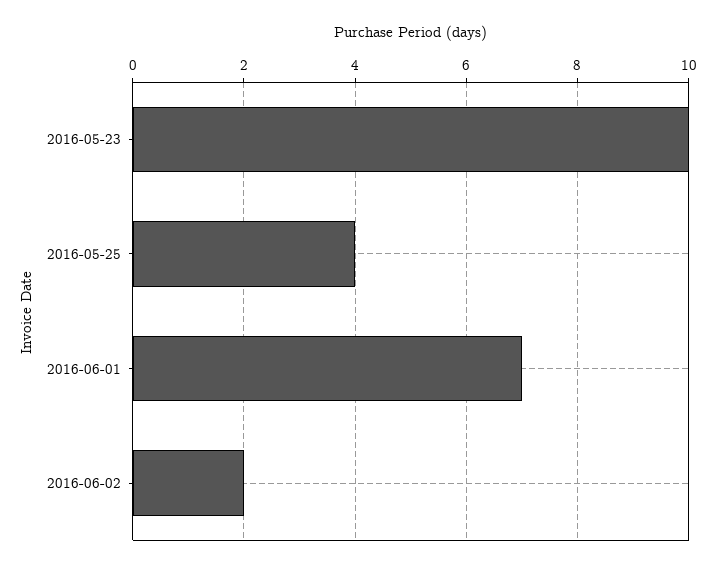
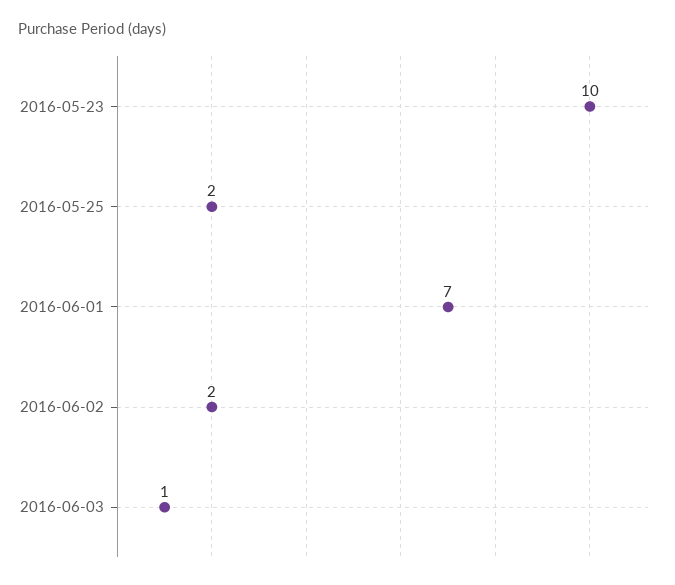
2016-05-25: 4 -> 2
2016-06-03: none -> 1

